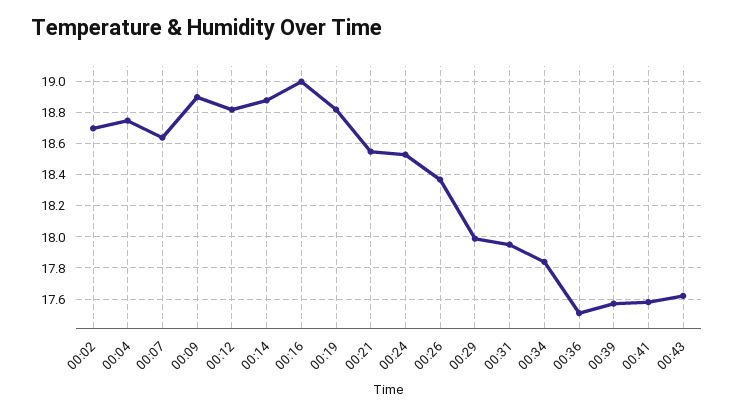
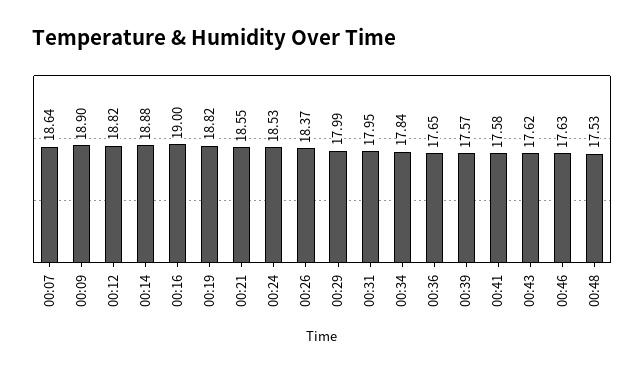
00:02: 18.7 -> none
00:04: 18.75 -> none
00:36: 17.5 -> 17.65
00:46: none -> 17.63
00:48: none -> 17.53

